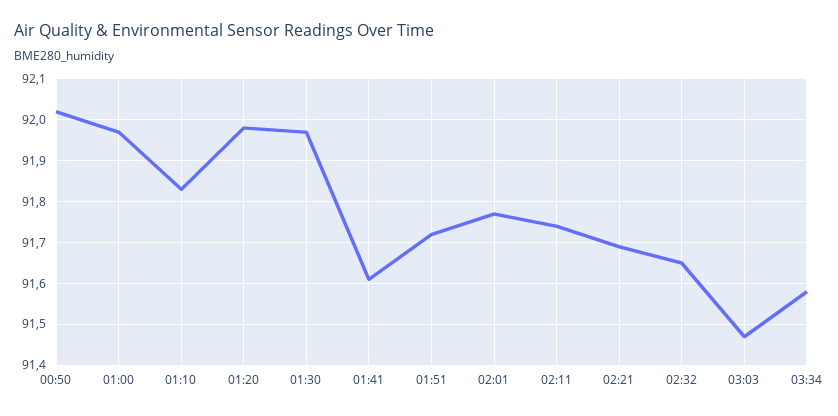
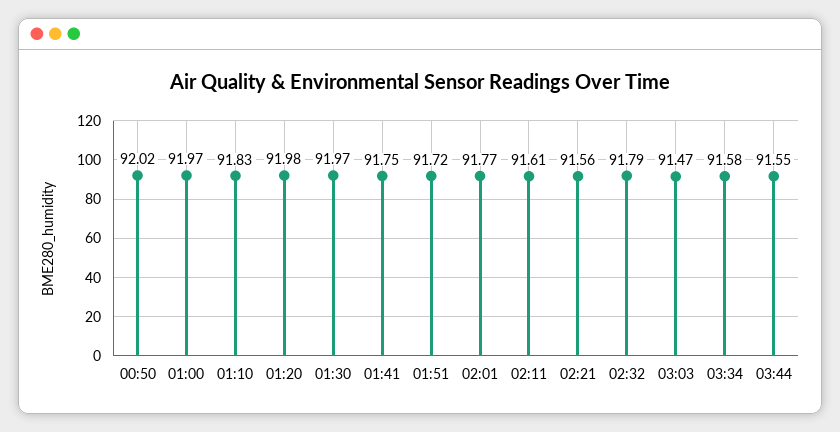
01:41: 91.6 -> 91.75
02:11: 91.75 -> 91.61
02:21: 91.7 -> 91.56
02:32: 91.65 -> 91.79
03:44: none -> 91.55

